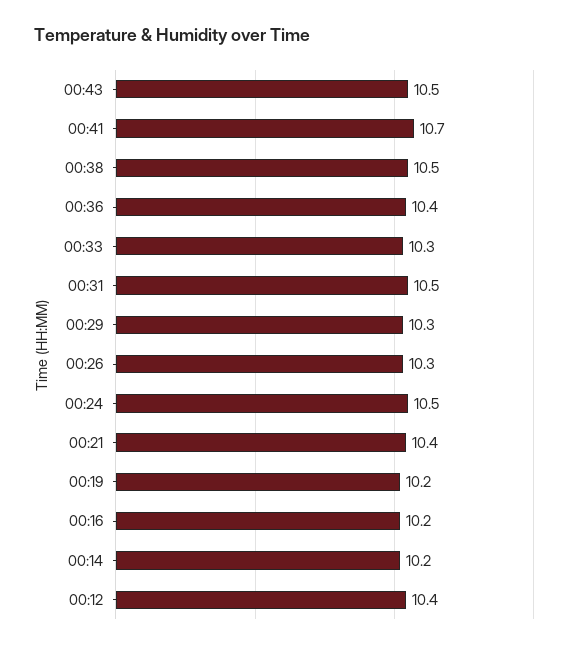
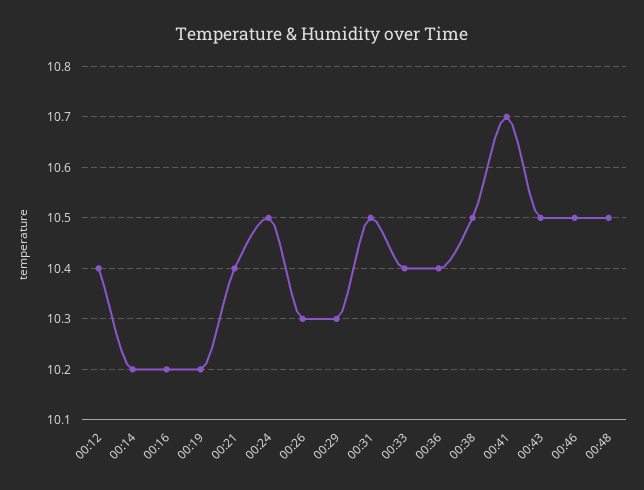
00:33: 10.3 -> 10.4
00:46: none -> 10.5
00:48: none -> 10.5

